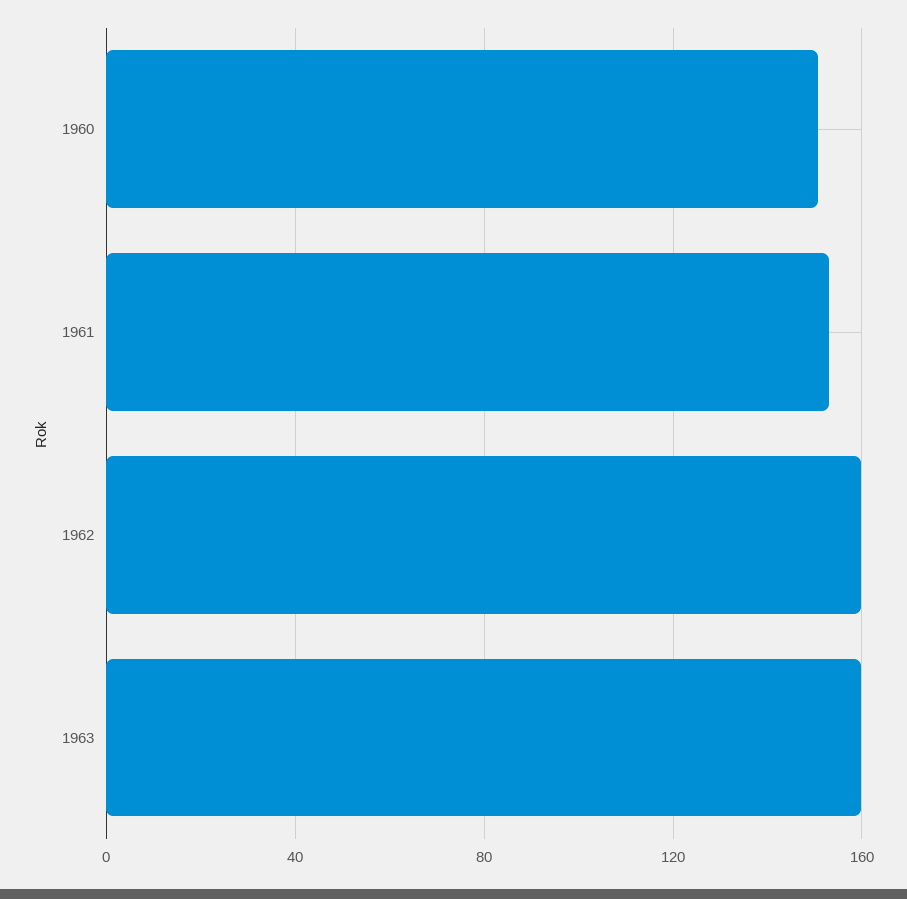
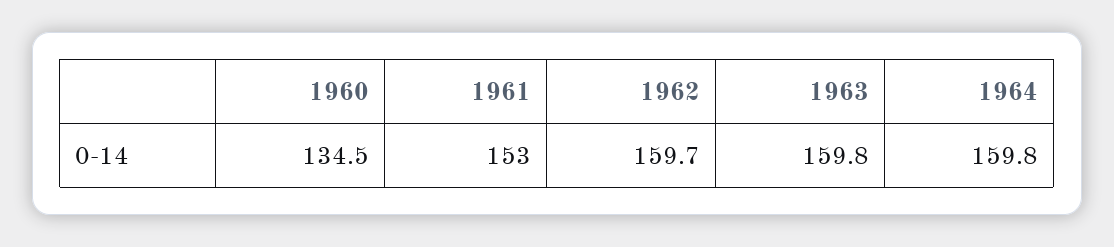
1960: 150 -> 134.5
1964: none -> 159.8

